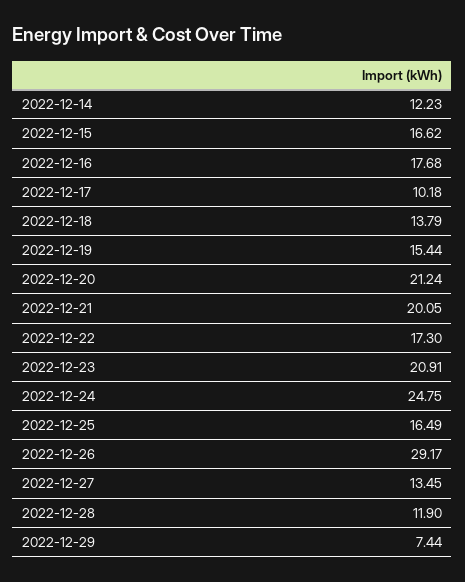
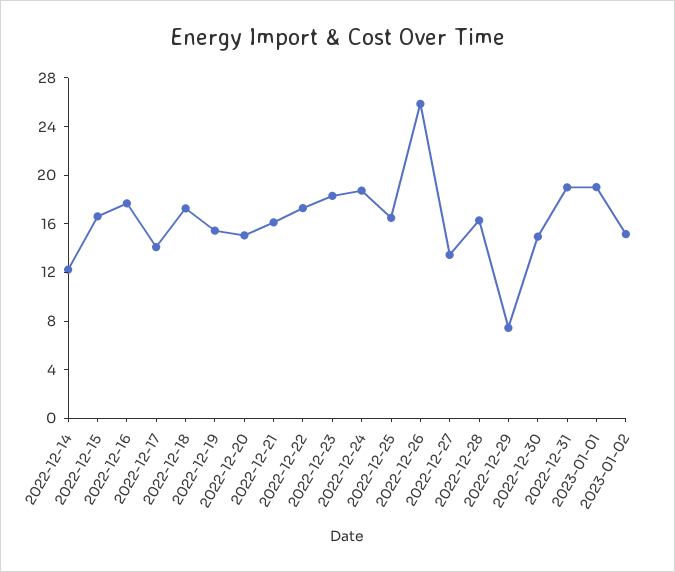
2022-12-17: 10.18 -> 14
2022-12-18: 13.79 -> 17
2022-12-20: 21.24 -> 15
2022-12-21: 20.05 -> 16
2022-12-23: 20.91 -> 18
2022-12-24: 24.75 -> 19
2022-12-26: 29.17 -> 26
2022-12-28: 11.9 -> 16
2022-12-30: none -> 15
2022-12-31: none -> 19
2023-01-01: none -> 19
2023-01-02: none -> 15

